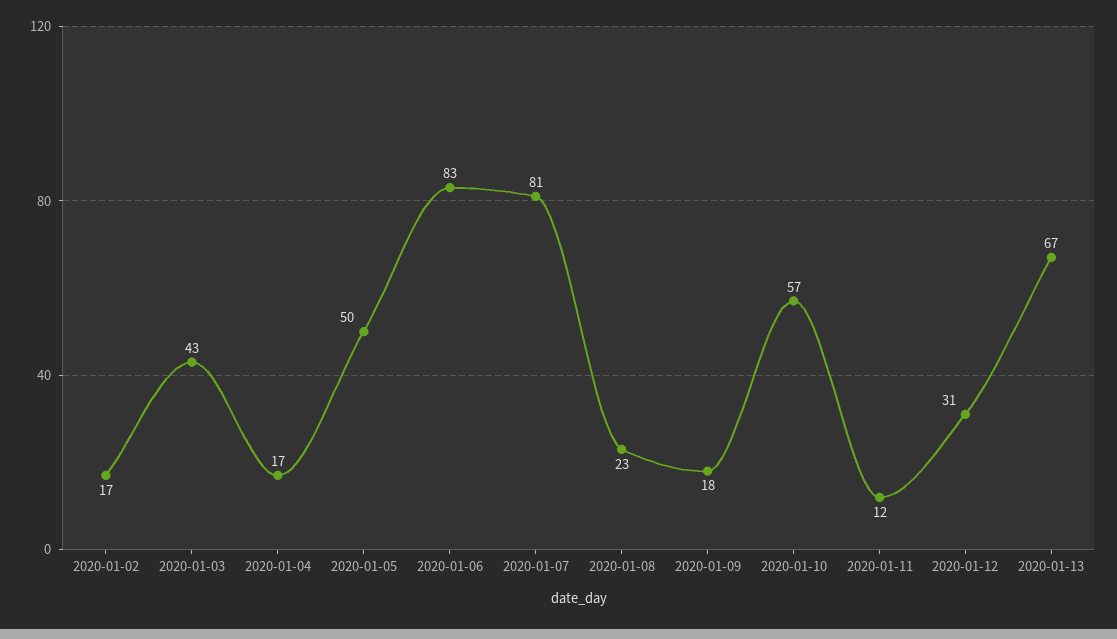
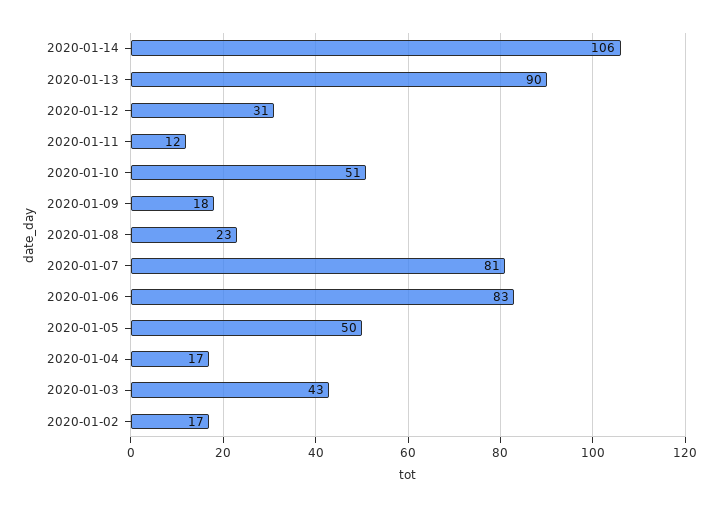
2020-01-10: 57 -> 51
2020-01-13: 67 -> 90
2020-01-14: none -> 106

